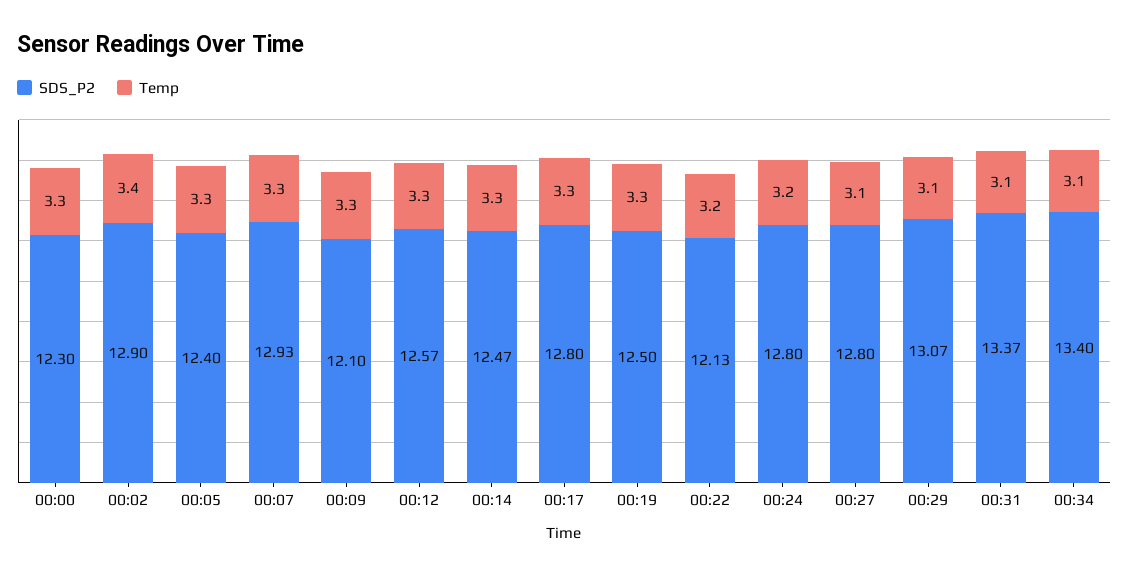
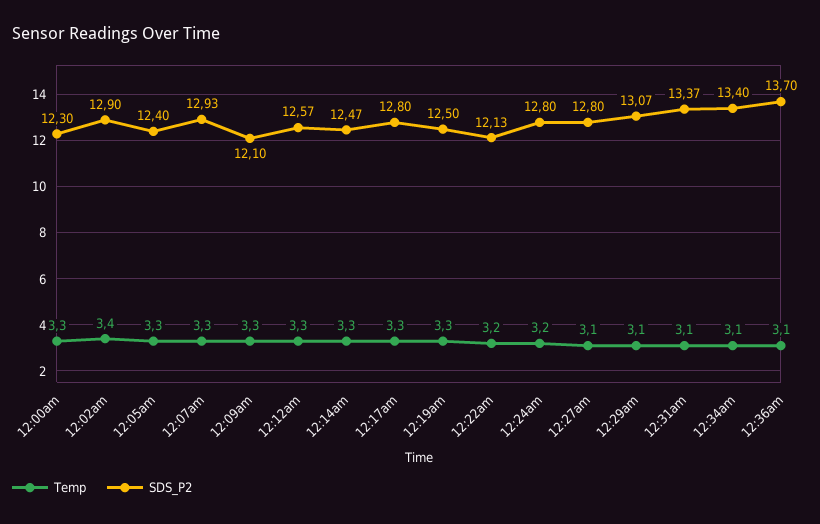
Temp, 12:36am: none -> 3.1
SDS_P2, 12:36am: none -> 13.7

